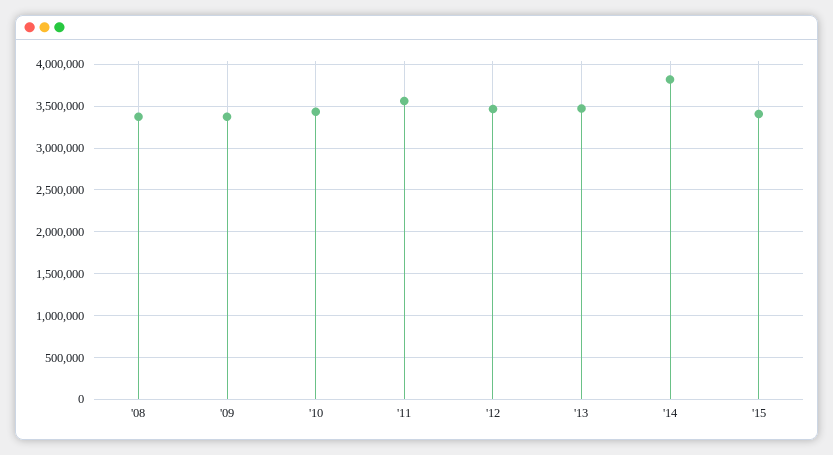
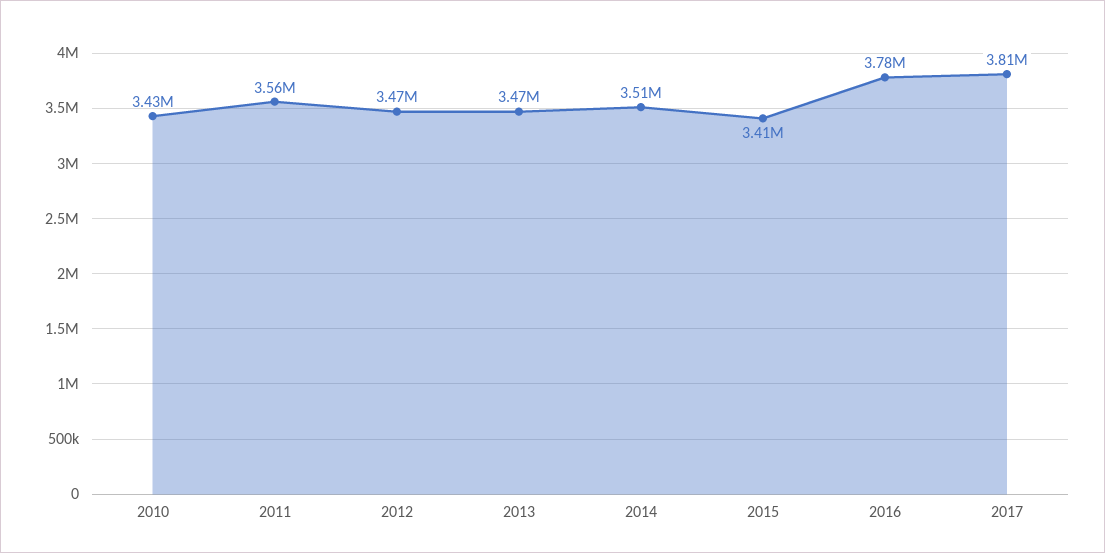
'08: 3400000 -> none
'09: 3400000 -> none
'14: 3800000 -> 3510000
2016: none -> 3780000
2017: none -> 3810000

